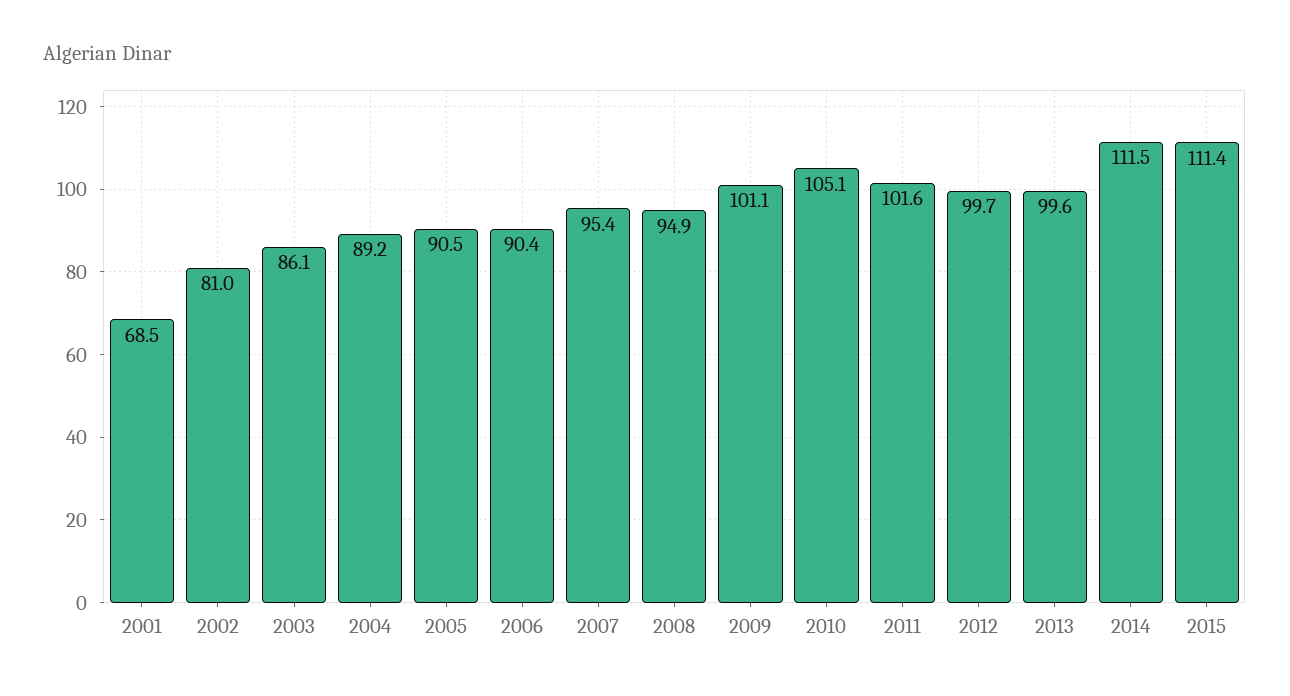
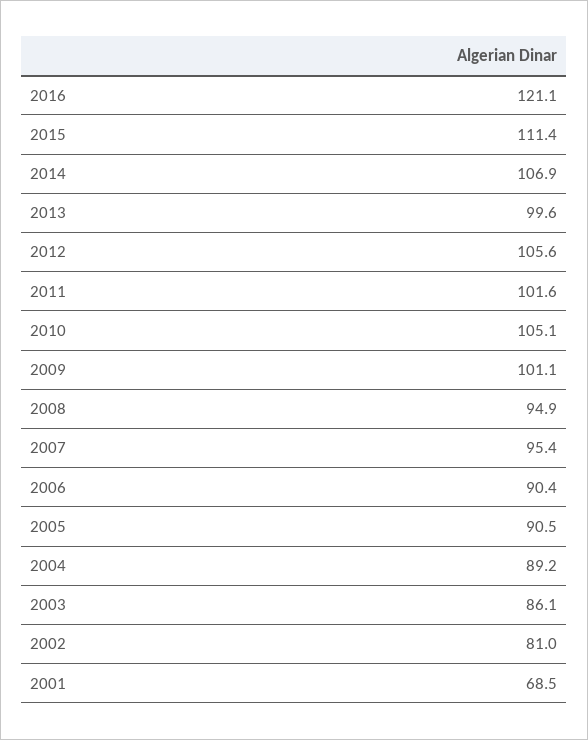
2012: 99.7 -> 105.6
2014: 111.5 -> 106.9
2016: none -> 121.1

